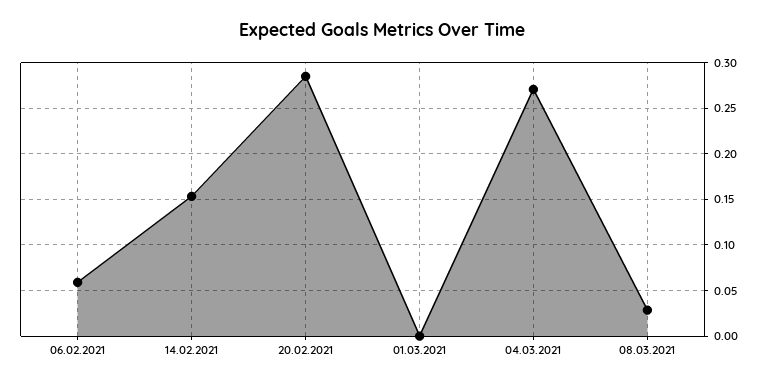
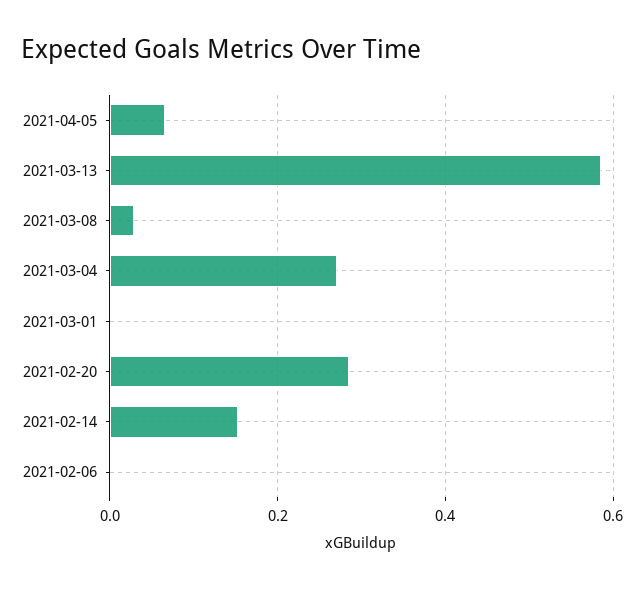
06.02.2021: 0.06 -> 0
2021-04-05: none -> 0.06
2021-03-13: none -> 0.58

